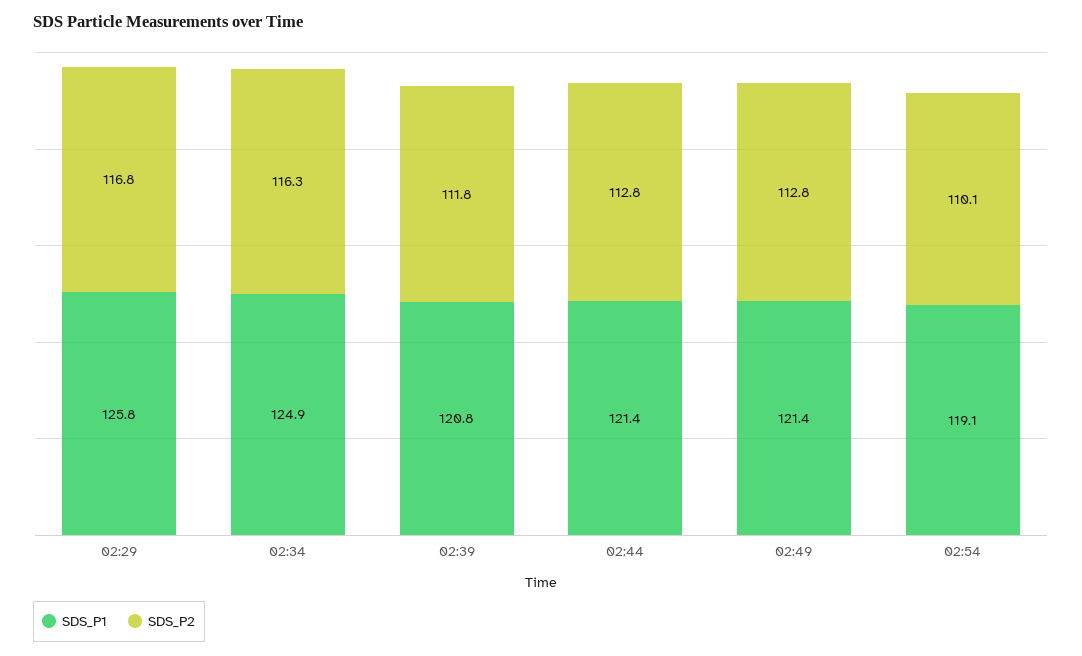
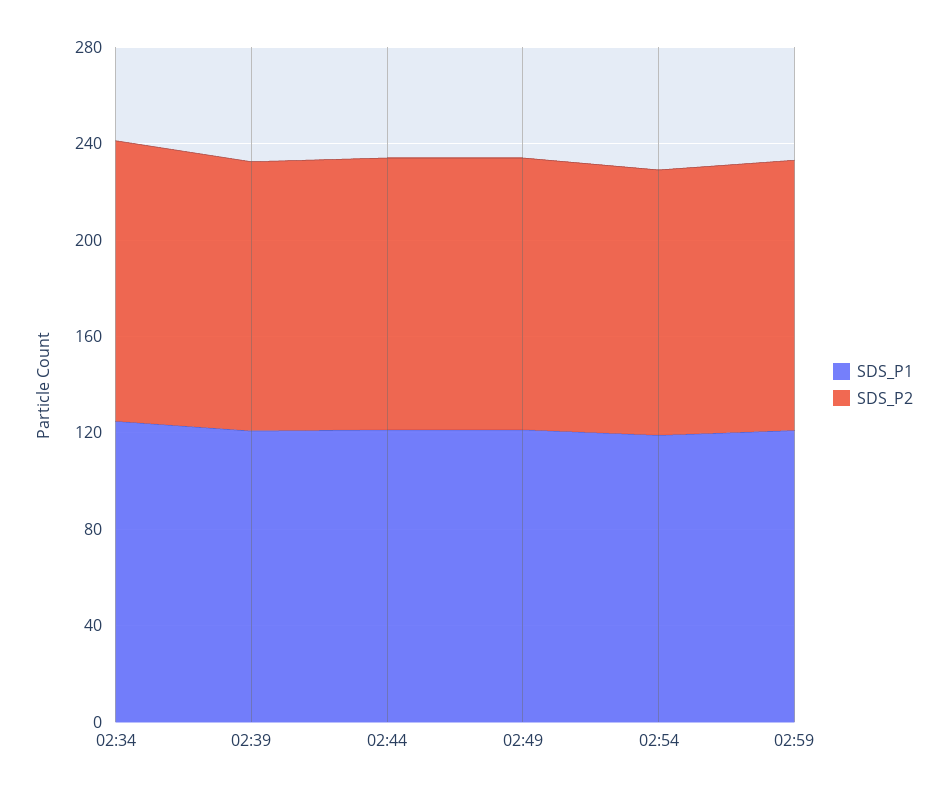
SDS_P1, 02:29: 125.8 -> none
SDS_P2, 02:29: 116.8 -> none
SDS_P1, 02:59: none -> 120
SDS_P2, 02:59: none -> 110

